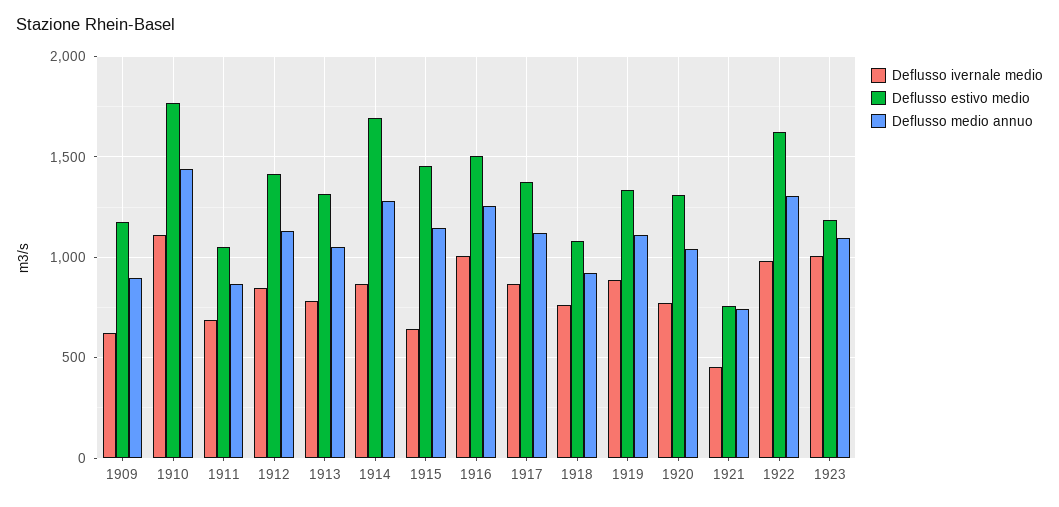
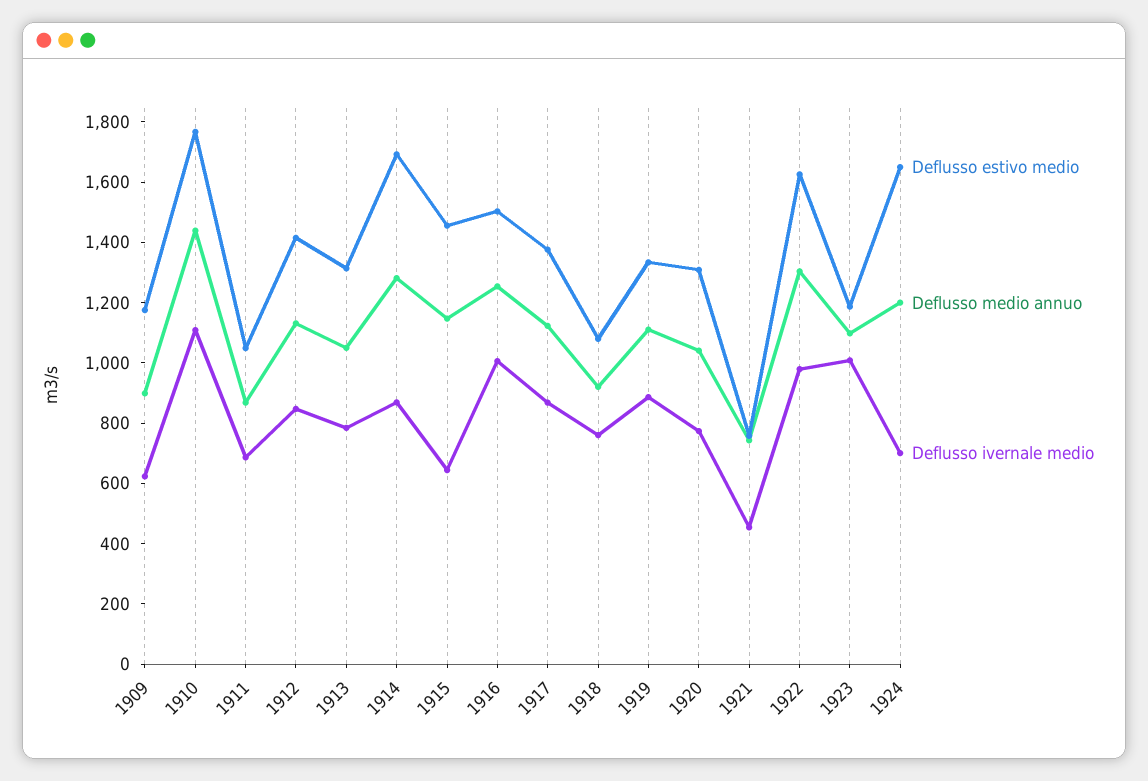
Deflusso estivo medio, 1924: none -> 1650
Deflusso medio annuo, 1924: none -> 1200
Deflusso ivernale medio, 1924: none -> 700

